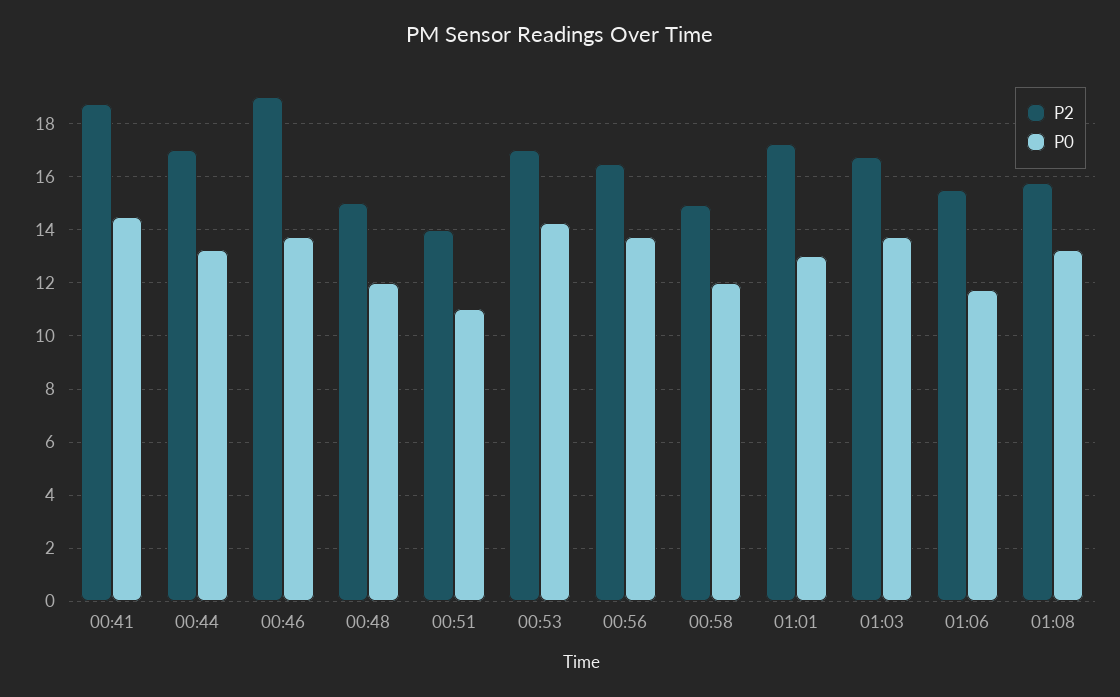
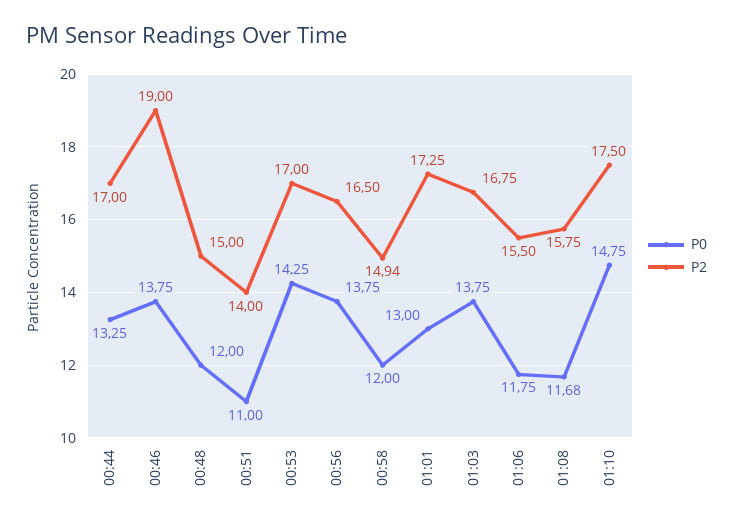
P2, 00:41: 18.75 -> none
P0, 00:41: 14.5 -> none
P0, 01:08: 13.25 -> 11.68
P0, 01:10: none -> 14.75
P2, 01:10: none -> 17.5

